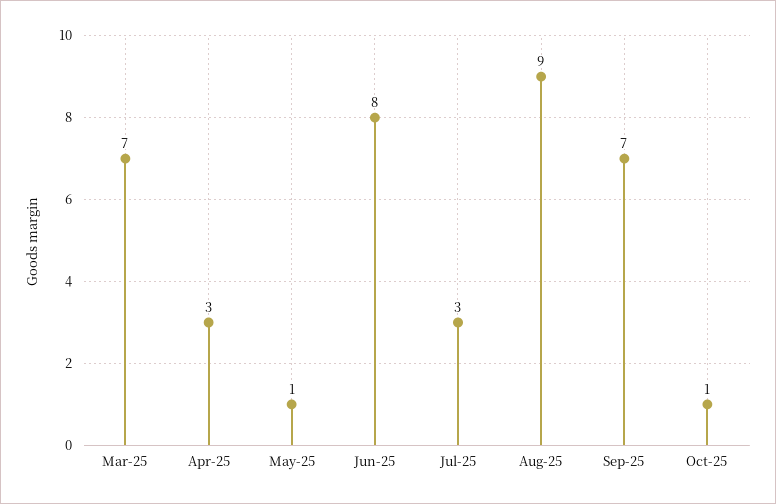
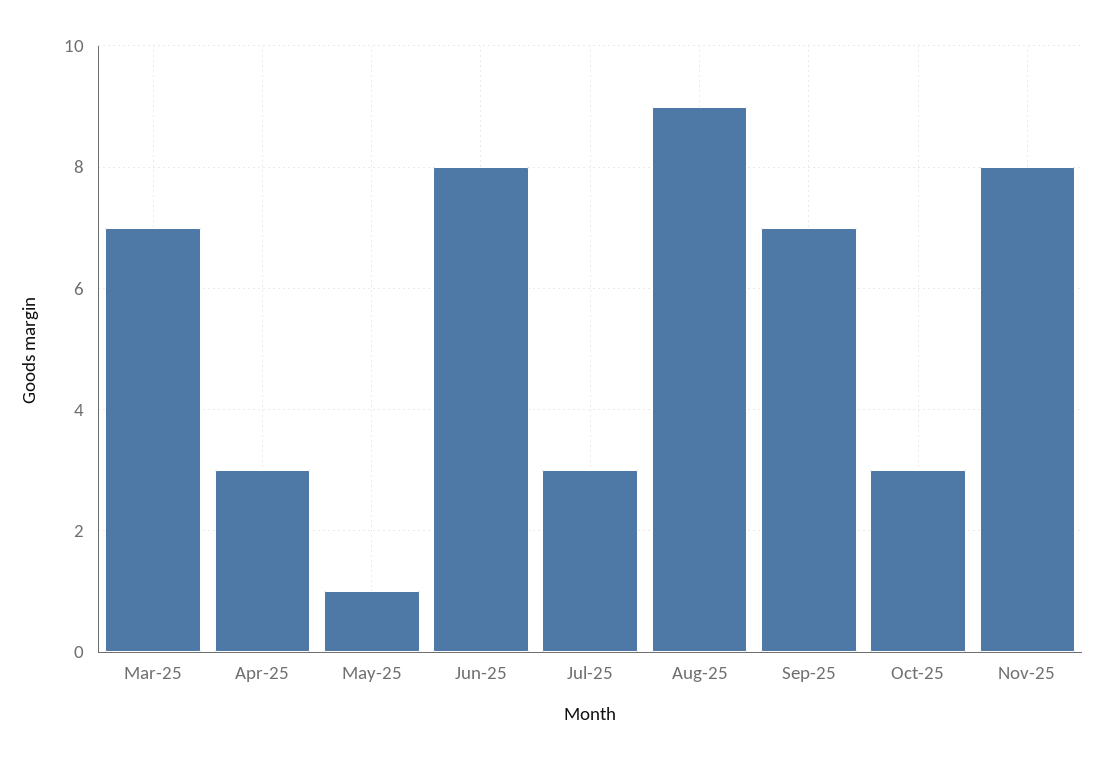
Oct-25: 1 -> 3
Nov-25: none -> 8

